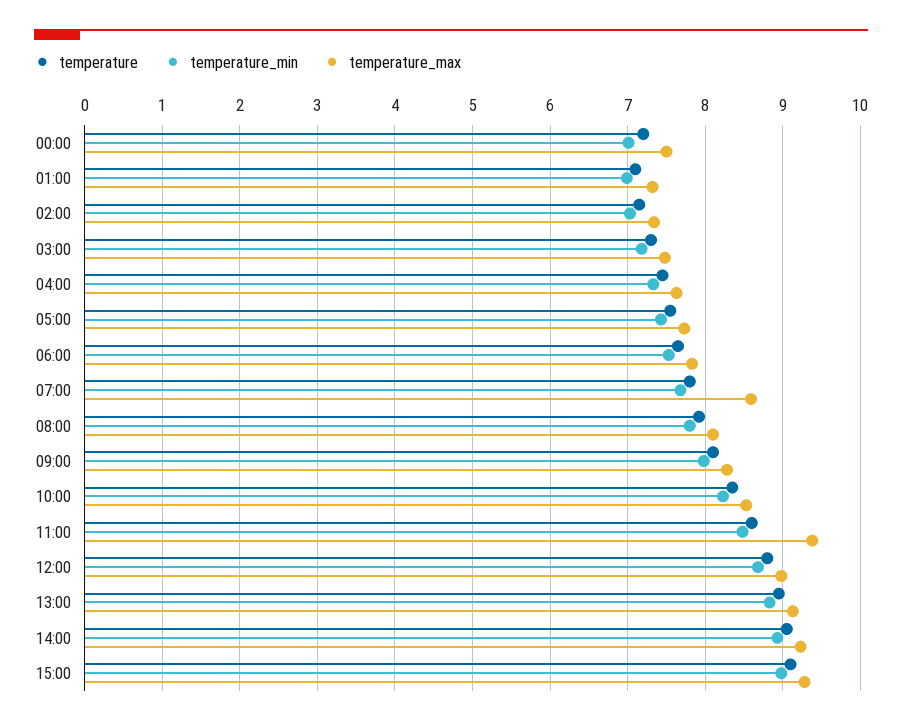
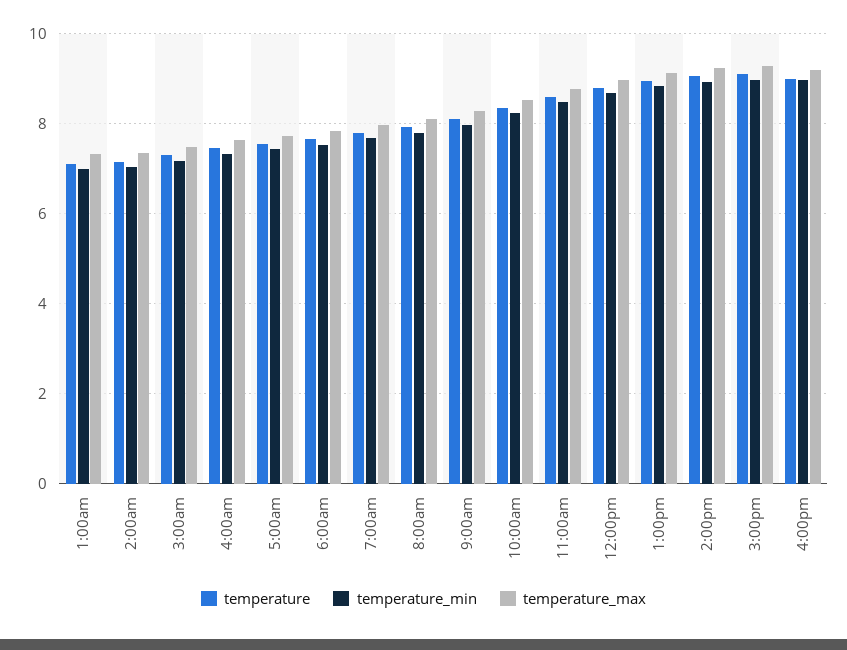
temperature, 00:00: 7.2 -> none
temperature_min, 00:00: 7 -> none
temperature_max, 00:00: 7.5 -> none
temperature_max, 07:00: 8.6 -> 8
temperature_max, 11:00: 9.4 -> 8.8
temperature, 4:00pm: none -> 9
temperature_min, 4:00pm: none -> 9
temperature_max, 4:00pm: none -> 9.2

